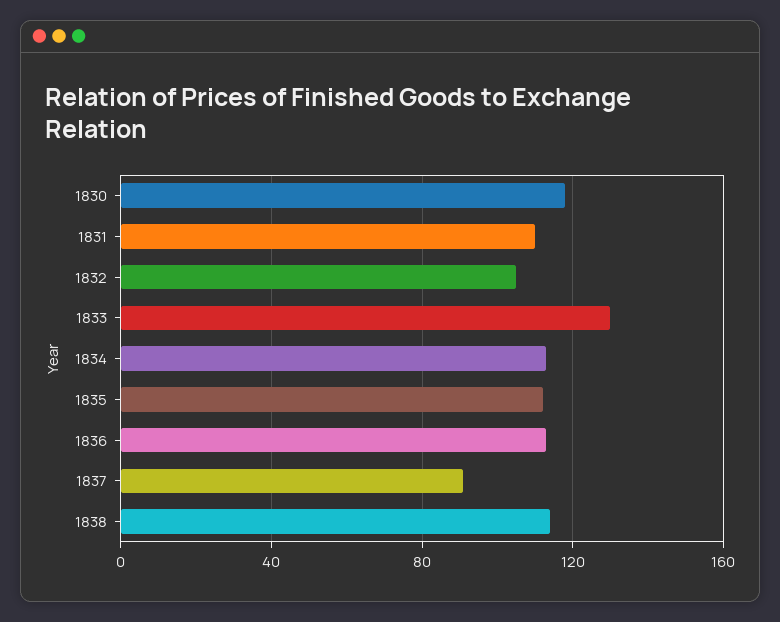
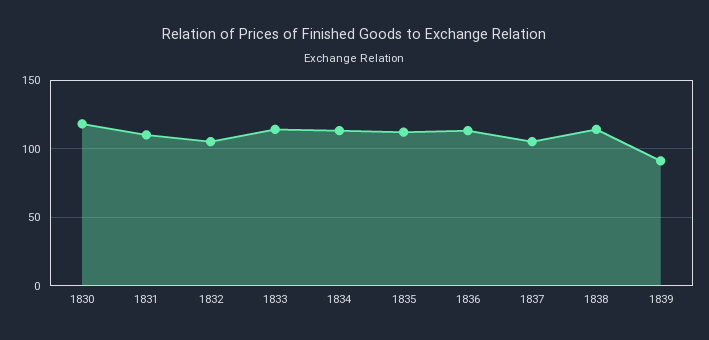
1833: 130 -> 115
1837: 90 -> 105
1839: none -> 90

